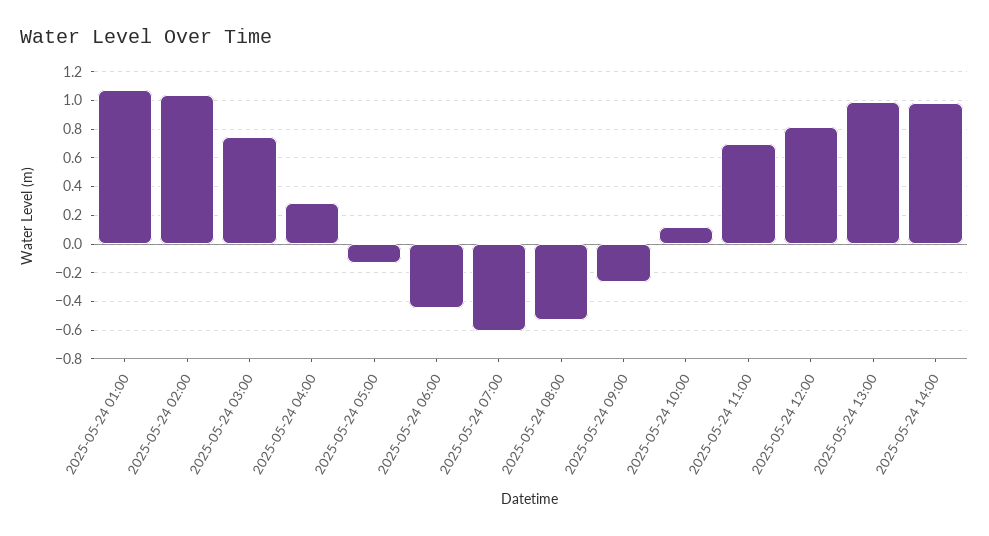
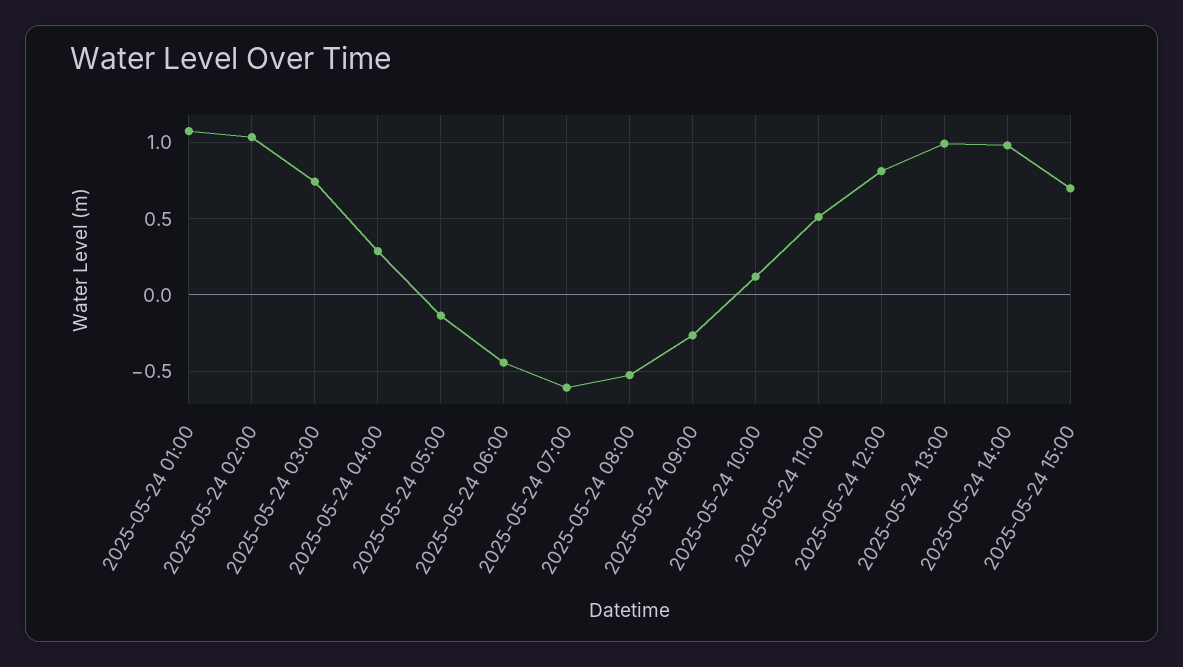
2025-05-24 11:00: 0.7 -> 0.5
2025-05-24 15:00: none -> 0.7

